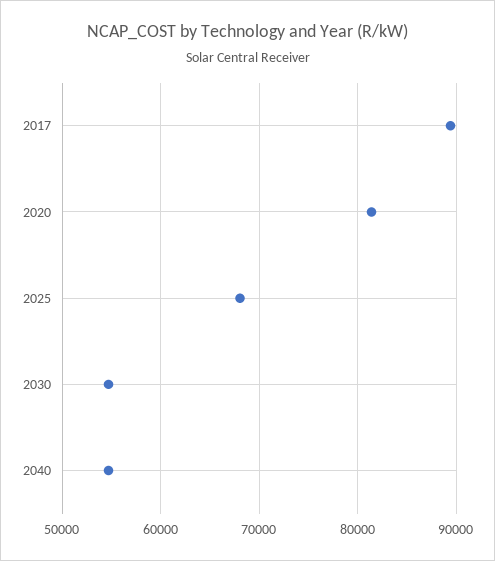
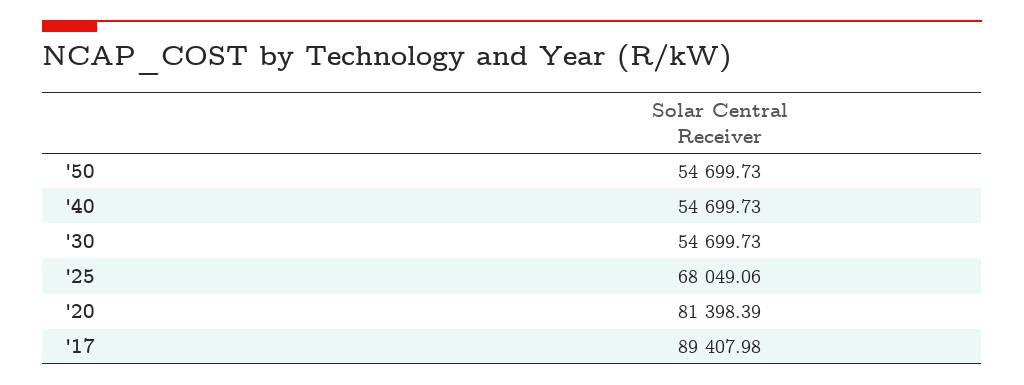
'50: none -> 54699.73

